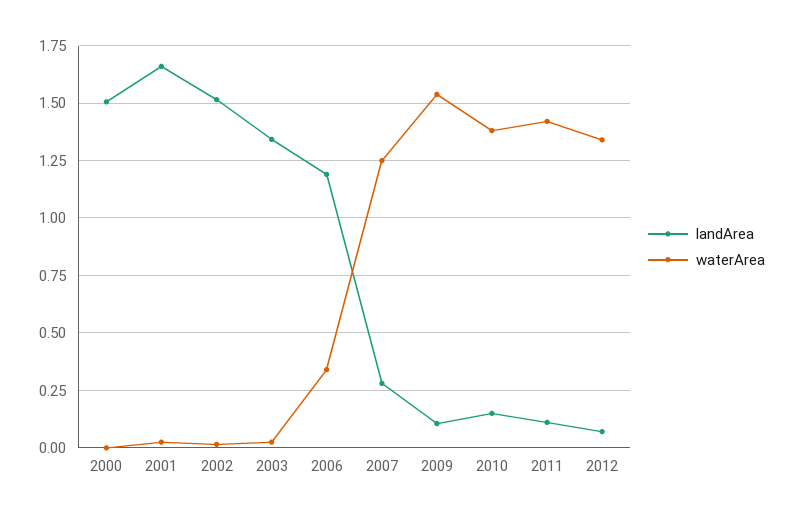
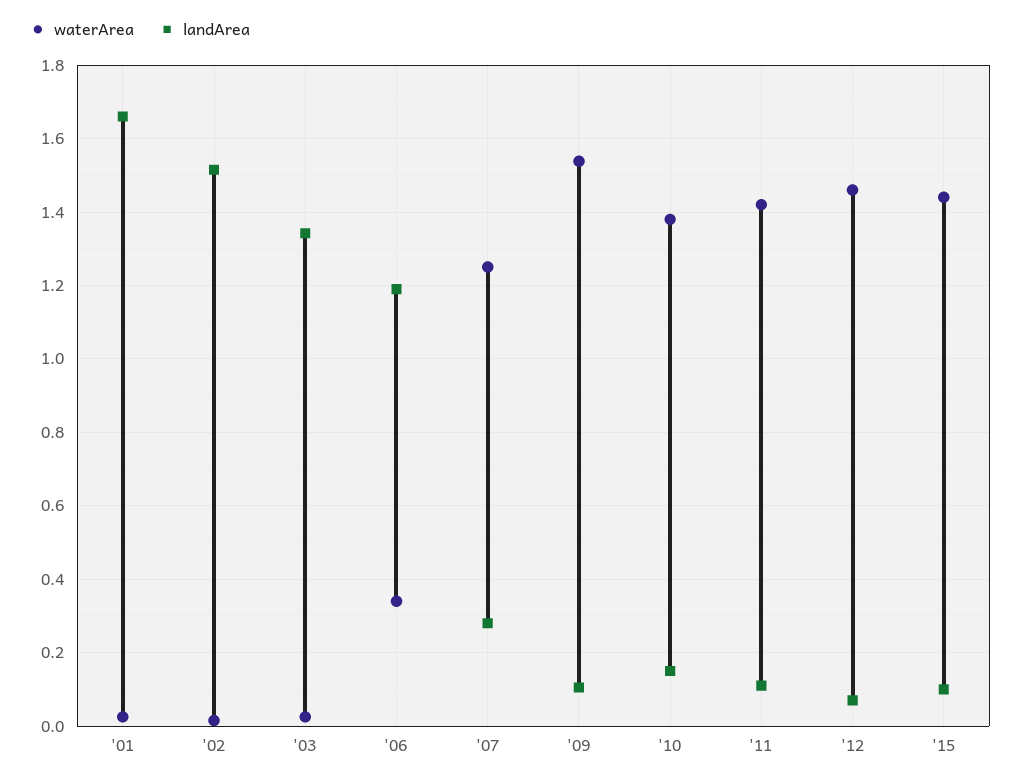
landArea, 2000: 1.5 -> none
waterArea, 2000: 0 -> none
waterArea, 2012: 1.35 -> 1.46
waterArea, '15: none -> 1.44
landArea, '15: none -> 0.1

